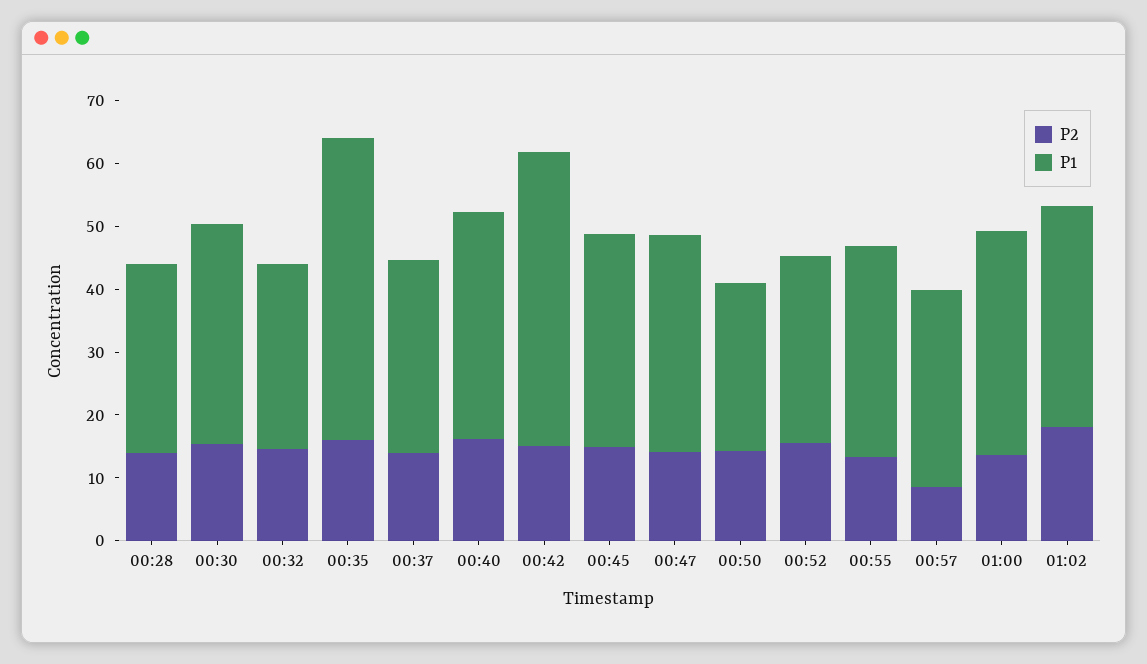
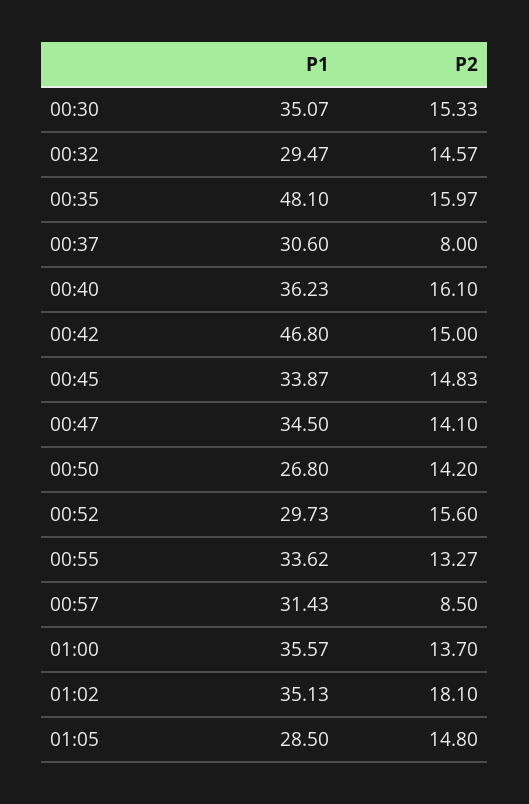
P2, 00:28: 14 -> none
P1, 00:28: 30 -> none
P2, 00:37: 14 -> 8
P1, 01:05: none -> 28.5
P2, 01:05: none -> 14.8

